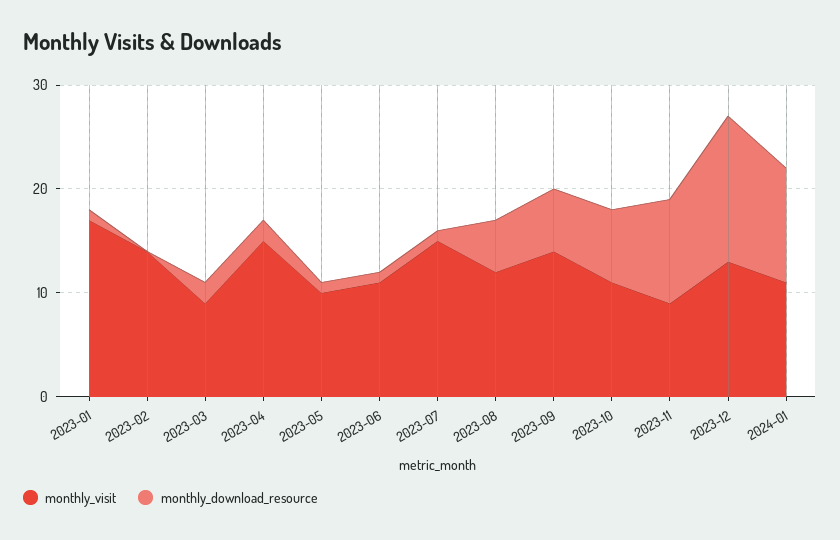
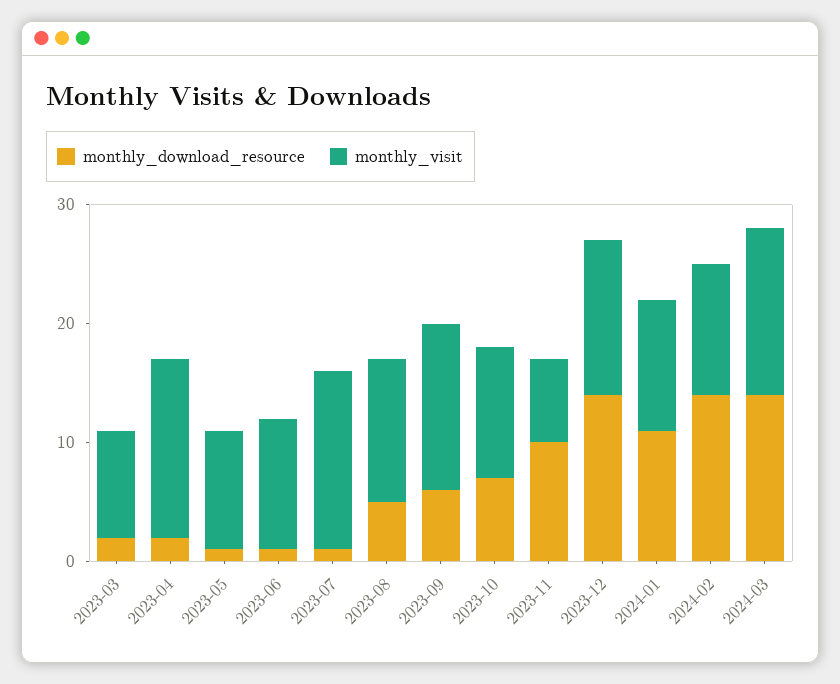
monthly_visit, 2023-01: 17 -> none
monthly_download_resource, 2023-01: 1 -> none
monthly_visit, 2023-02: 14 -> none
monthly_download_resource, 2023-02: 0 -> none
monthly_visit, 2023-11: 9 -> 7
monthly_download_resource, 2024-02: none -> 14
monthly_visit, 2024-02: none -> 11
monthly_download_resource, 2024-03: none -> 14
monthly_visit, 2024-03: none -> 14

